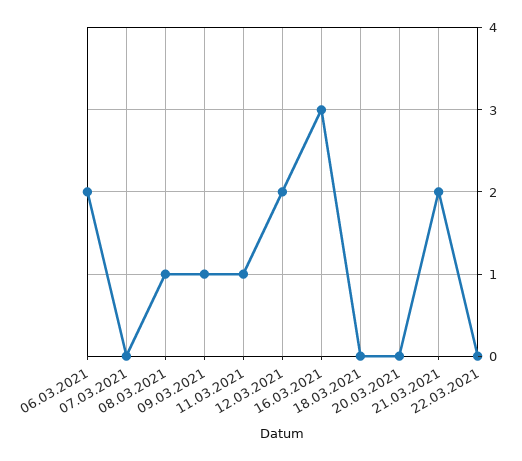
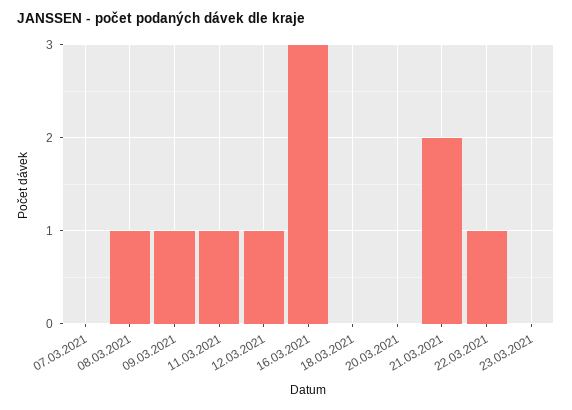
06.03.2021: 2 -> none
12.03.2021: 2 -> 1
22.03.2021: 0 -> 1
23.03.2021: none -> 0

